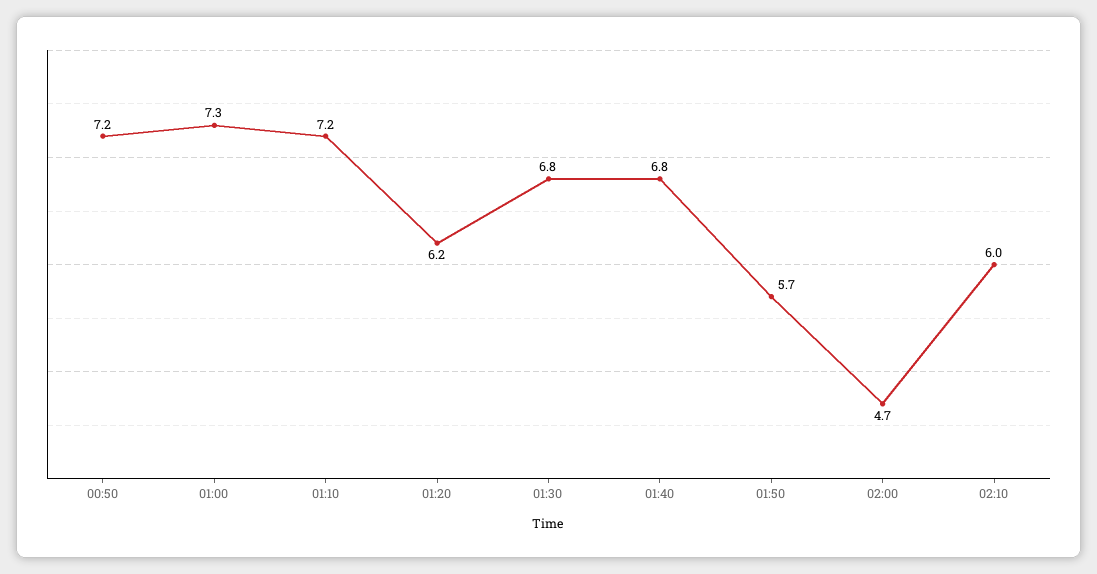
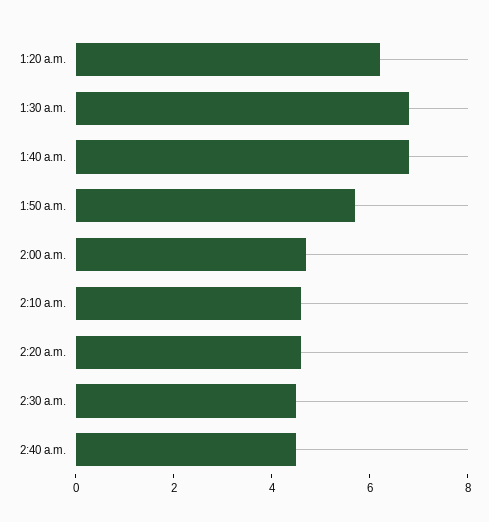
00:50: 7.2 -> none
01:00: 7.3 -> none
01:10: 7.2 -> none
02:10: 6 -> 4.5
2:20 a.m.: none -> 4.5
2:30 a.m.: none -> 4.5
2:40 a.m.: none -> 4.5

